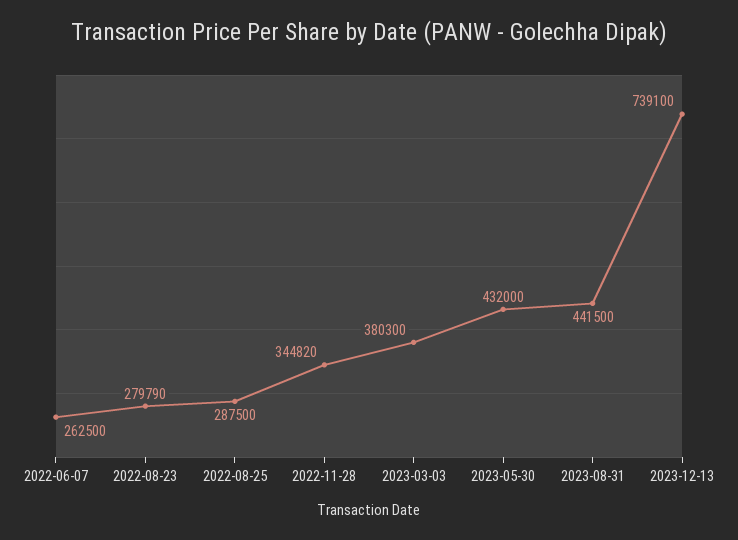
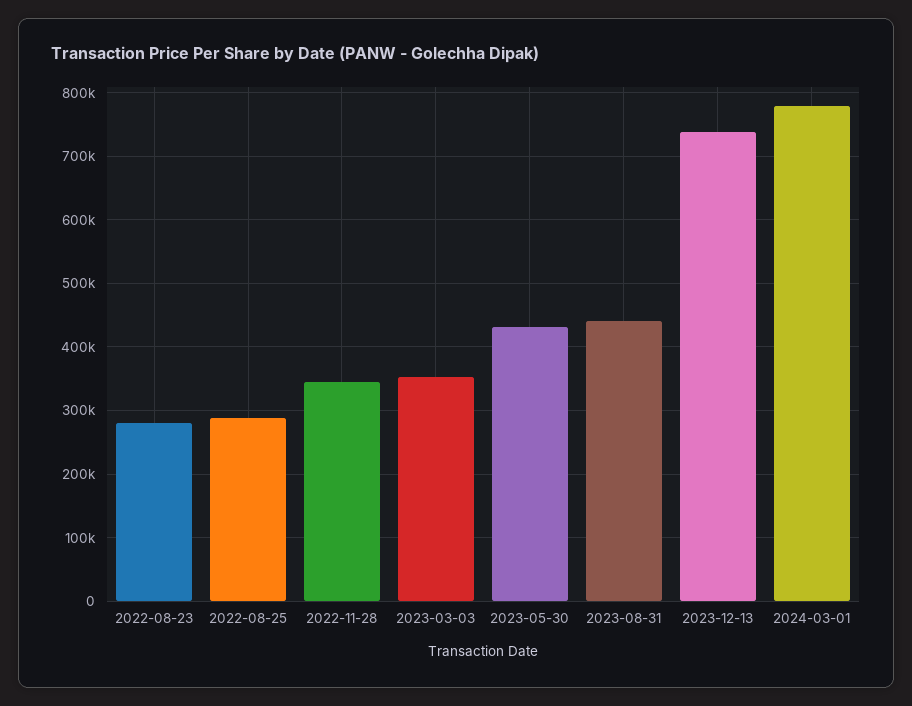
2022-06-07: 262500 -> none
2023-03-03: 380300 -> 350000
2024-03-01: none -> 780000

